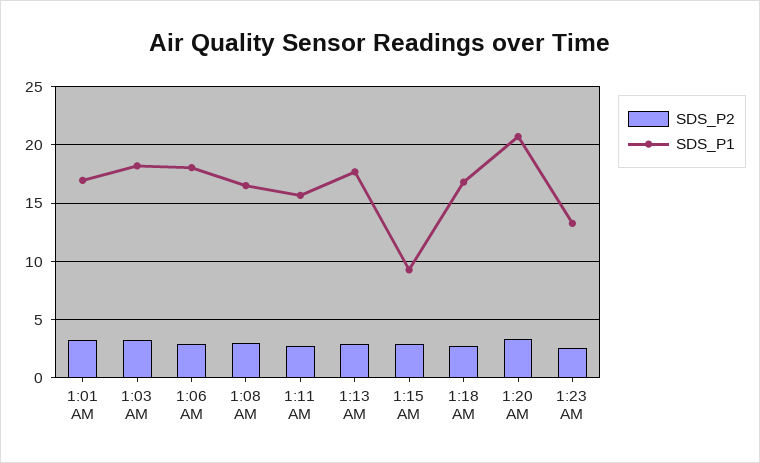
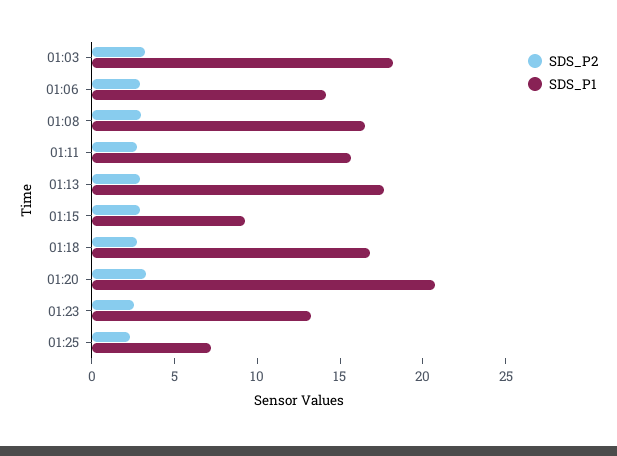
SDS_P2, 1:01 AM: 3 -> none
SDS_P1, 1:01 AM: 17 -> none
SDS_P1, 1:06 AM: 18 -> 14
SDS_P2, 01:25: none -> 2
SDS_P1, 01:25: none -> 7

